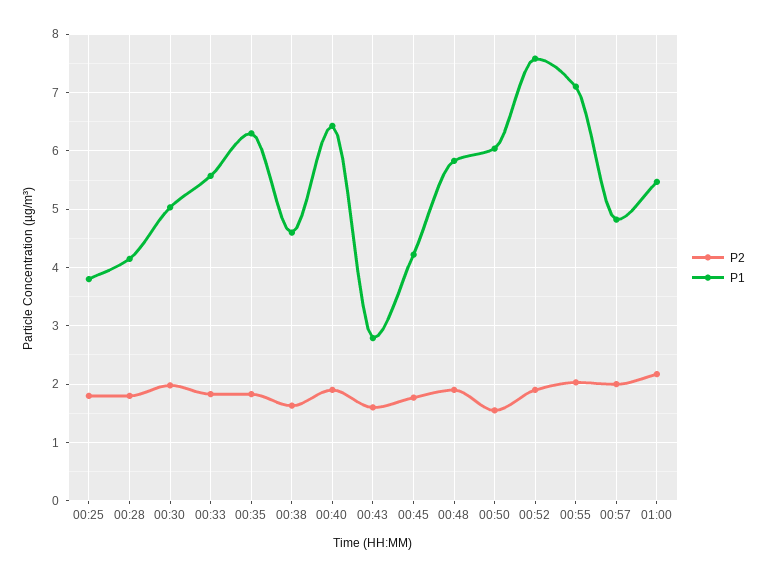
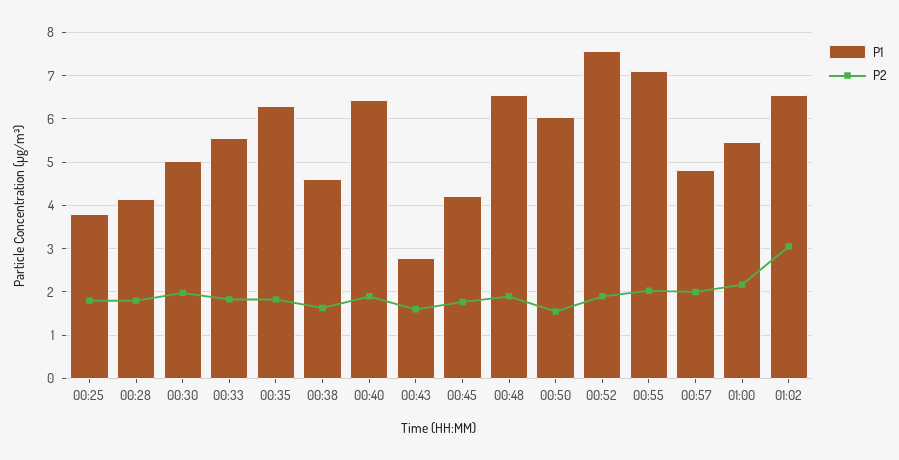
P1, 00:48: 5.8 -> 6.6
P1, 01:02: none -> 6.6
P2, 01:02: none -> 3

